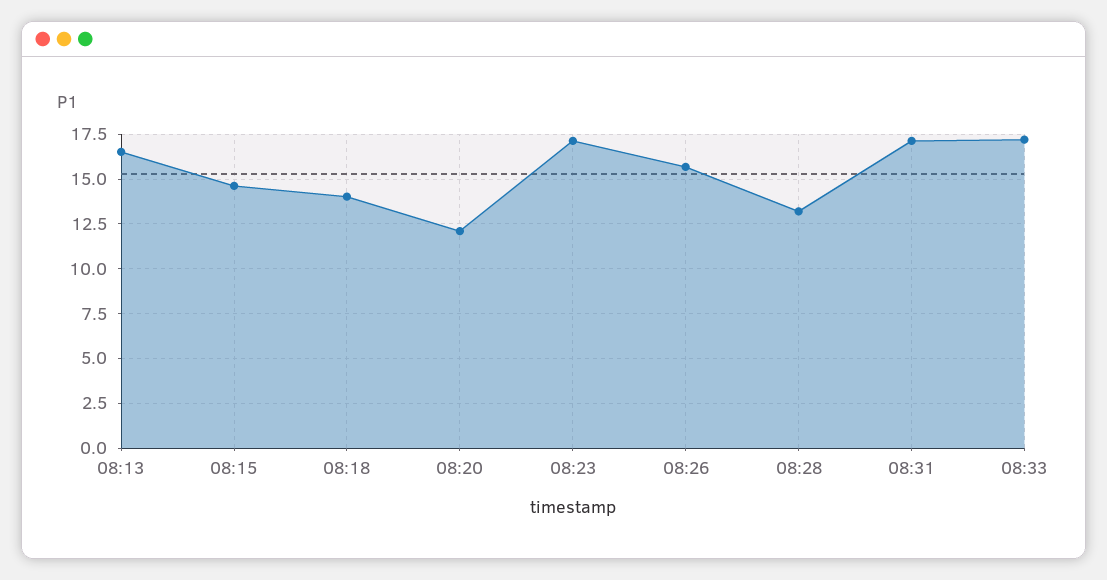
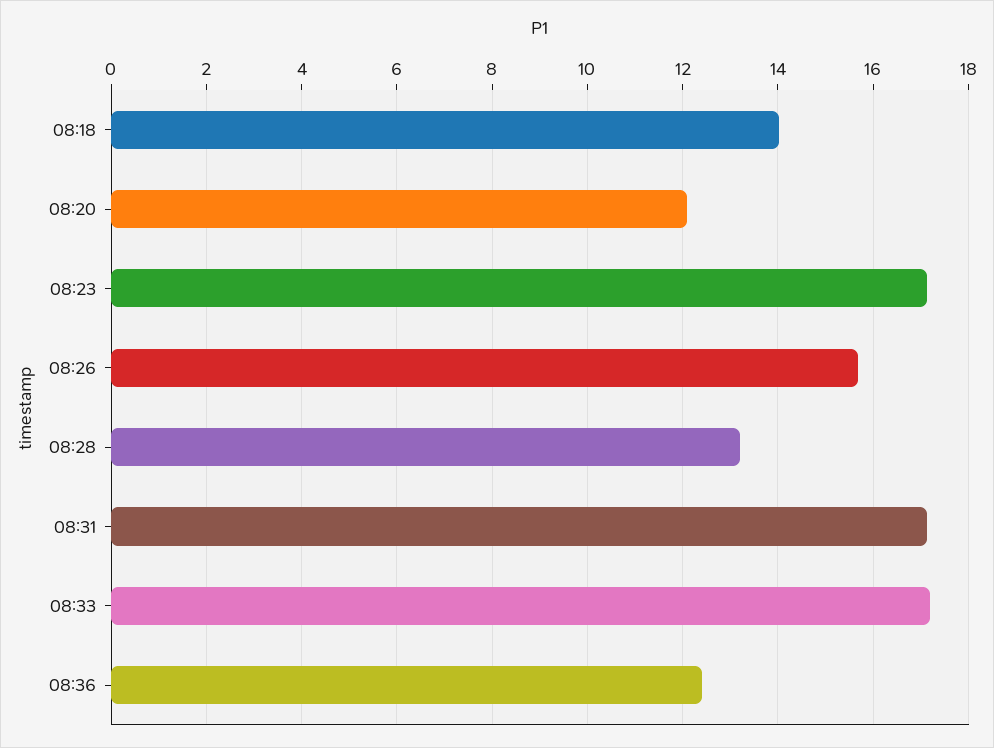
08:13: 16.5 -> none
08:15: 14.5 -> none
08:36: none -> 12.4

